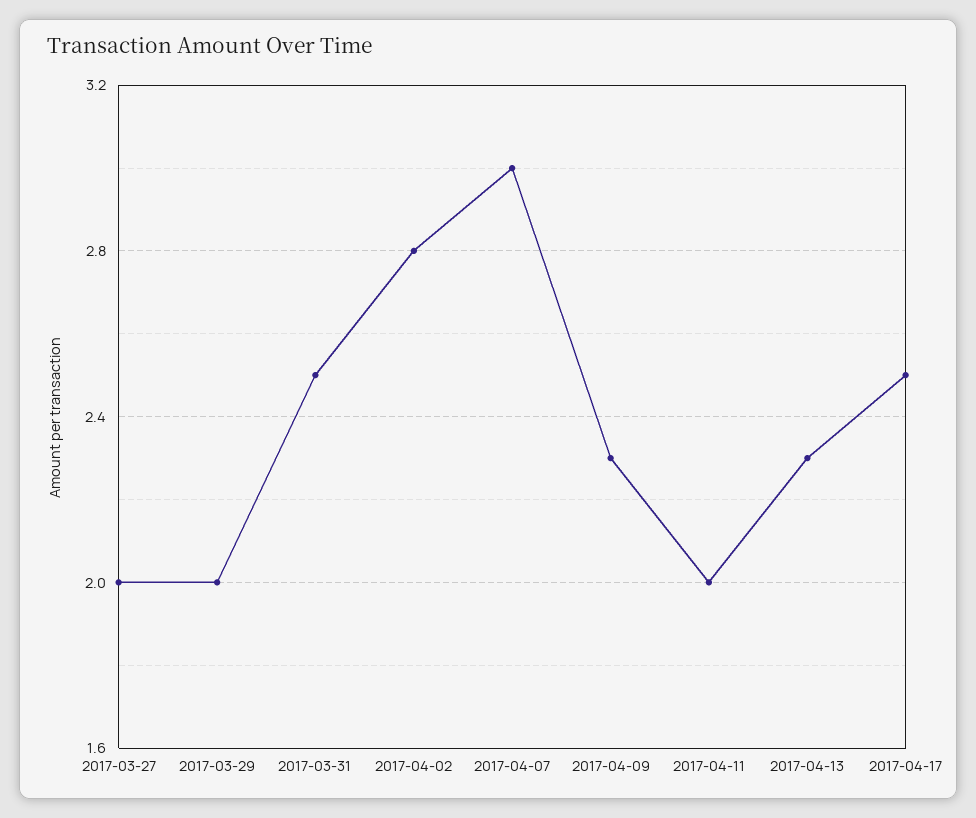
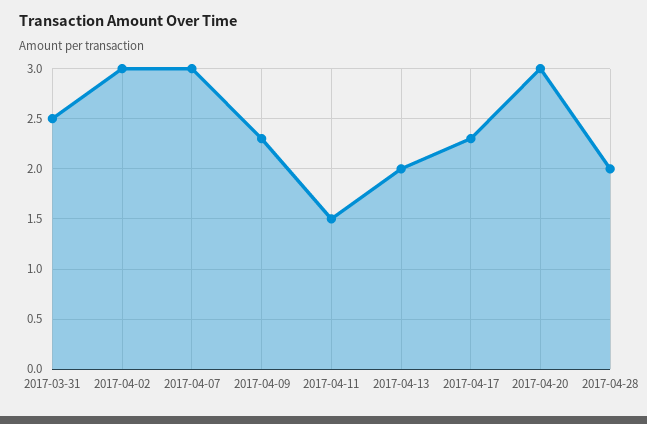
2017-03-27: 2 -> none
2017-03-29: 2 -> none
2017-04-02: 2.8 -> 3
2017-04-11: 2 -> 1.5
2017-04-13: 2.3 -> 2
2017-04-17: 2.5 -> 2.3
2017-04-20: none -> 3
2017-04-28: none -> 2

